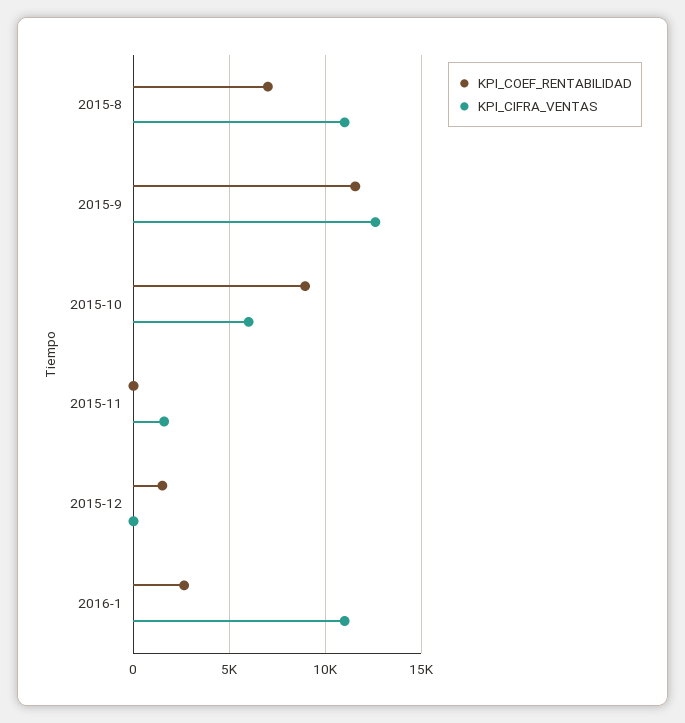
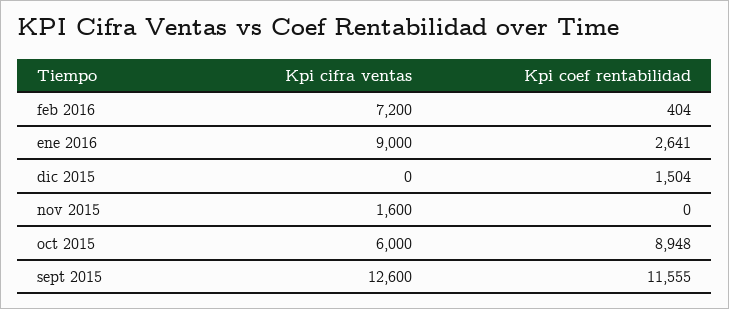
KPI_COEF_RENTABILIDAD, 2015-8: 7000 -> none
KPI_CIFRA_VENTAS, 2015-8: 11000 -> none
KPI_CIFRA_VENTAS, 2016-1: 11000 -> 9000
KPI_CIFRA_VENTAS, feb 2016: none -> 7200
KPI_COEF_RENTABILIDAD, feb 2016: none -> 404

